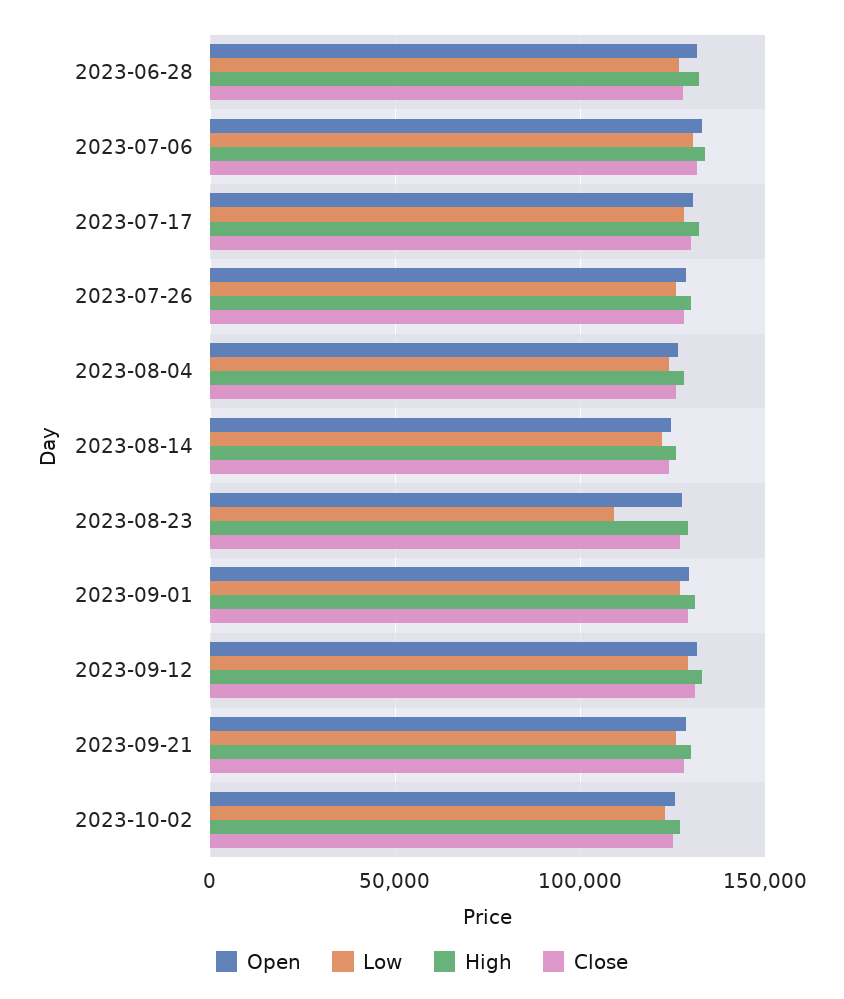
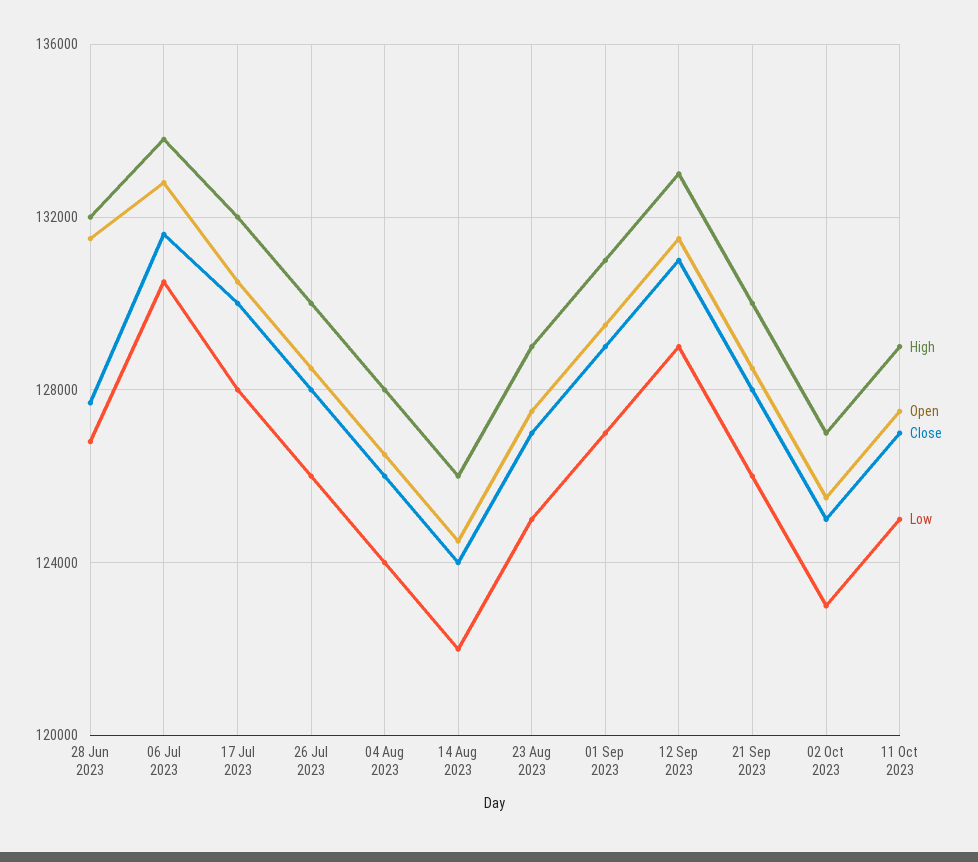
Low, 2023-08-23: 110000 -> 125000
High, 11 Oct 2023: none -> 129000
Open, 11 Oct 2023: none -> 127500
Close, 11 Oct 2023: none -> 127000
Low, 11 Oct 2023: none -> 125000

